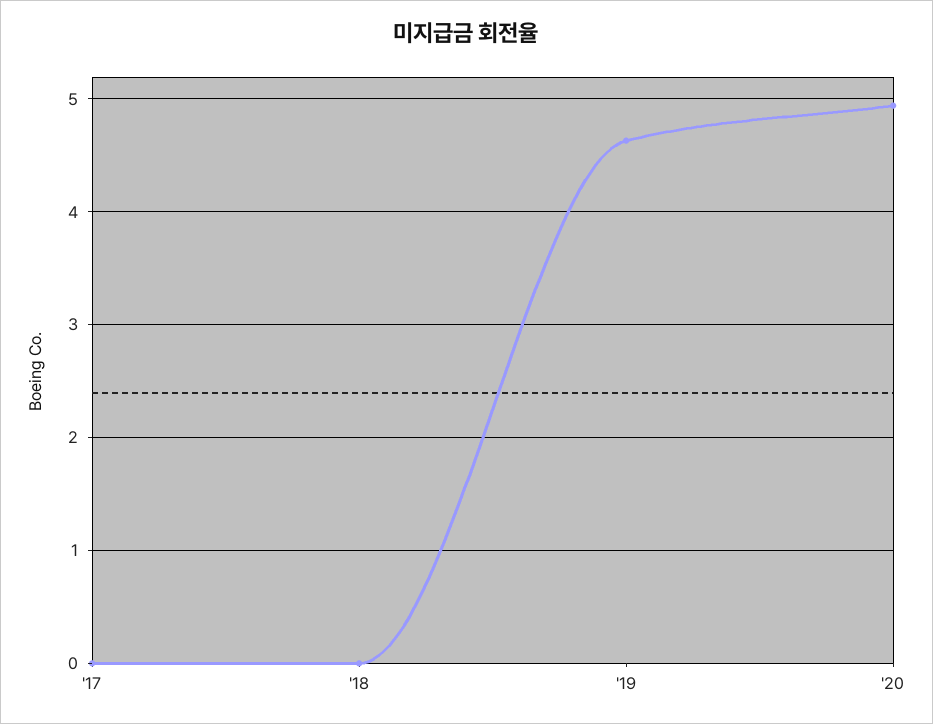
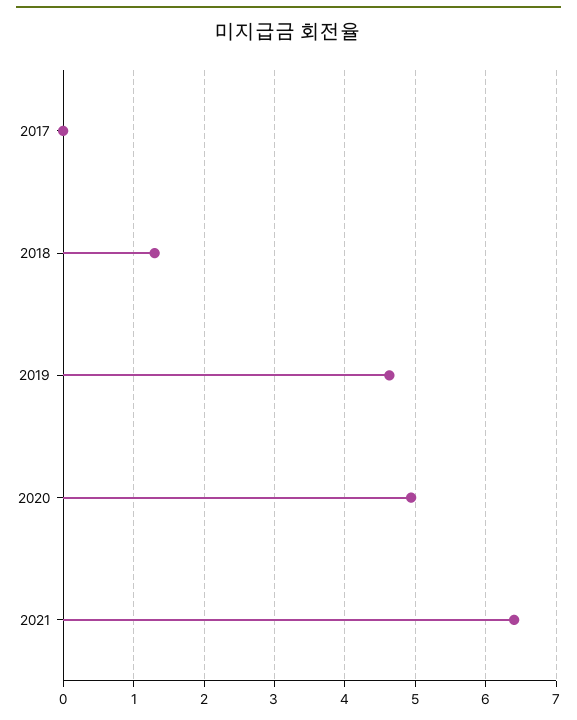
'18: 0 -> 1.3
2021: none -> 6.4

